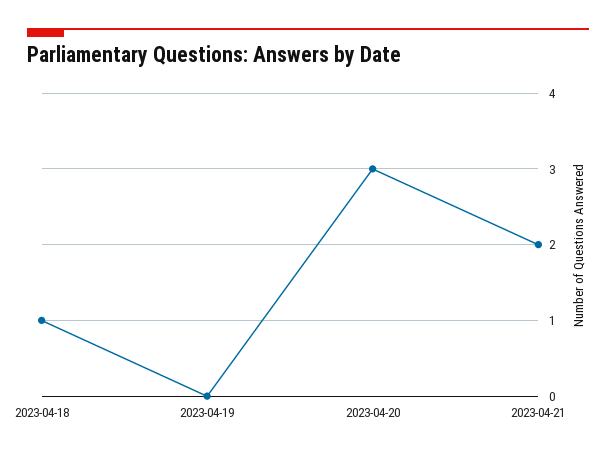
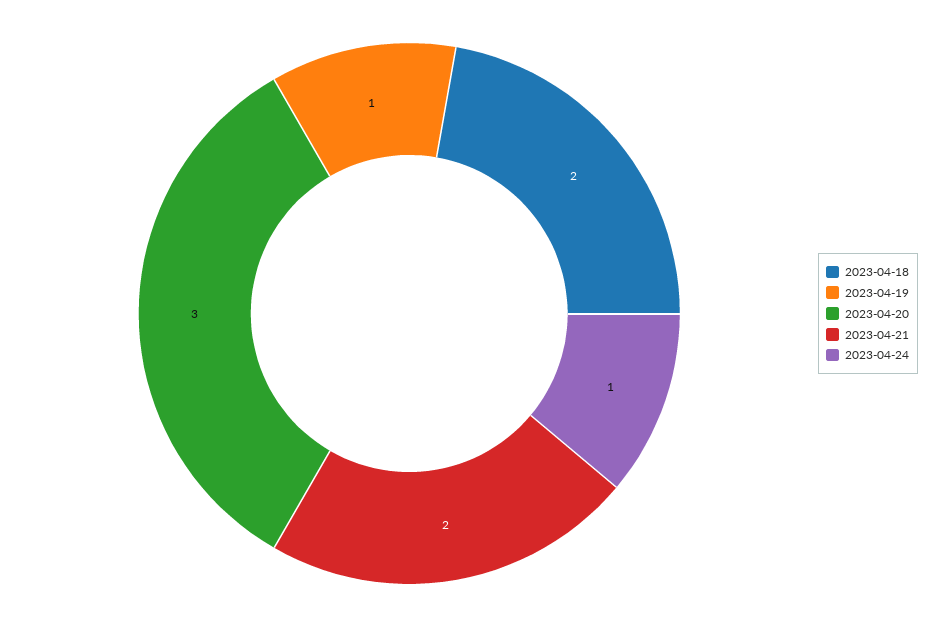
2023-04-18: 1 -> 2
2023-04-19: 0 -> 1
2023-04-24: none -> 1

